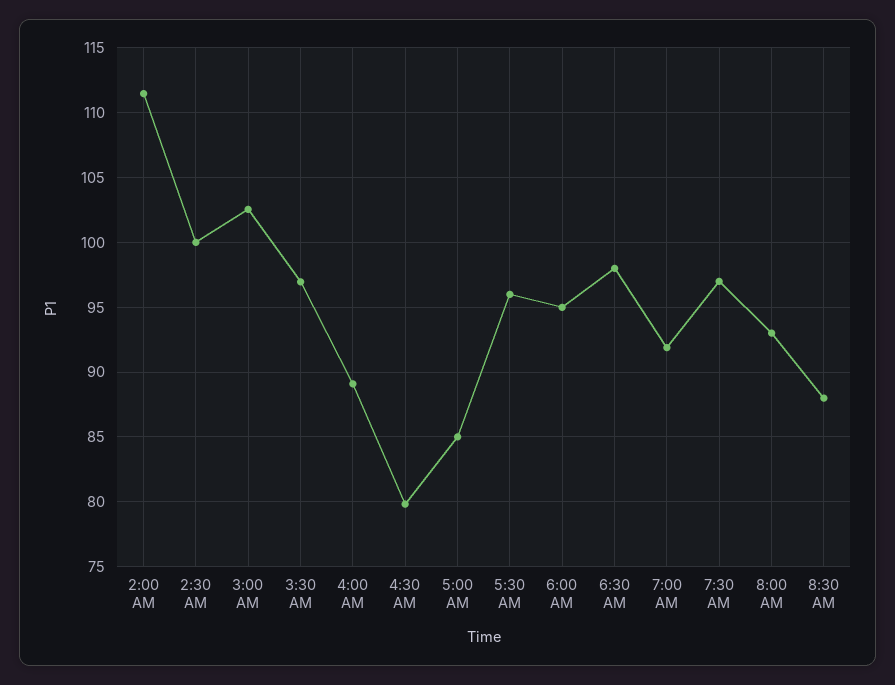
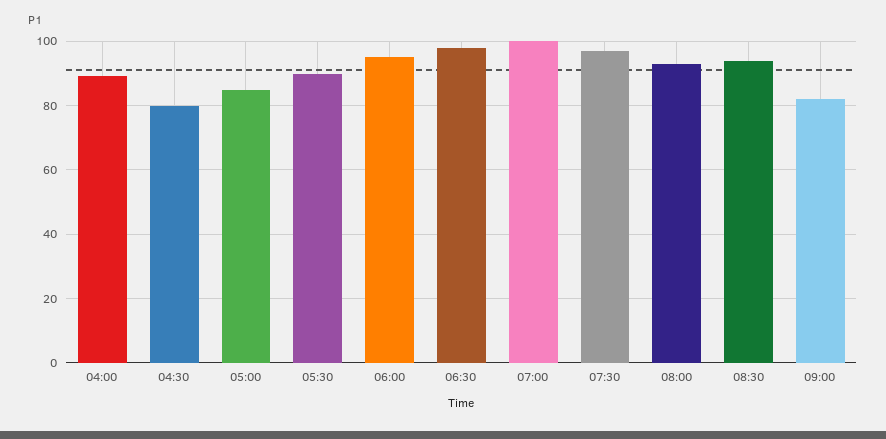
2:00 AM: 111.5 -> none
2:30 AM: 100 -> none
3:00 AM: 102.5 -> none
3:30 AM: 97 -> none
5:30 AM: 96 -> 90
7:00 AM: 92 -> 100
8:30 AM: 88 -> 94
09:00: none -> 82

